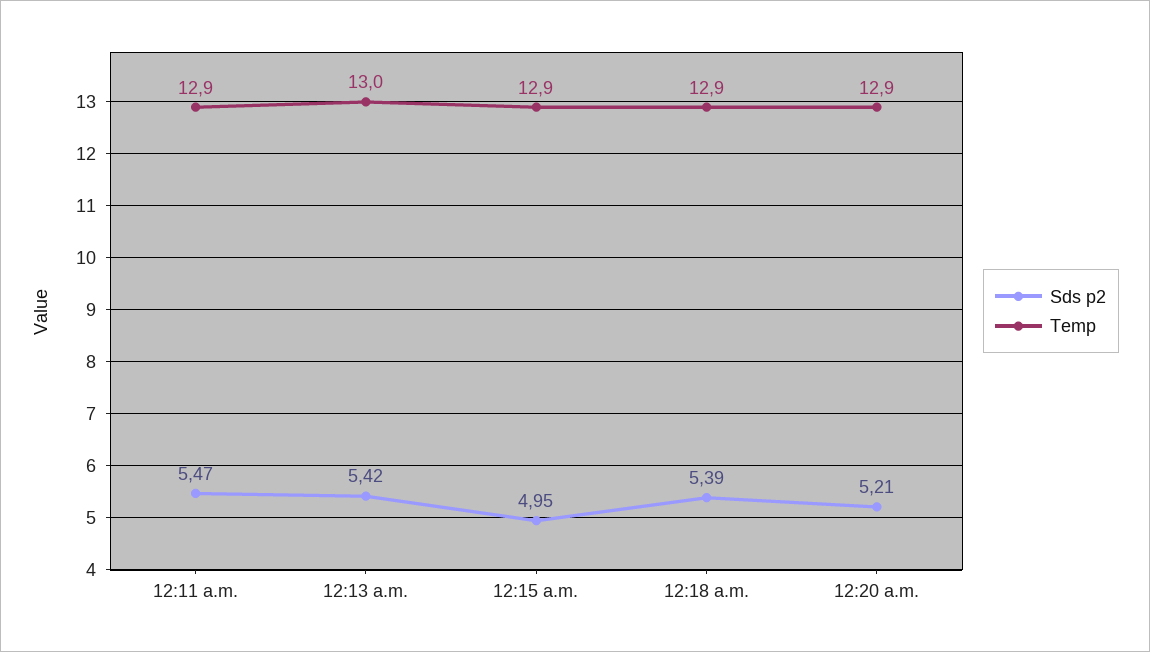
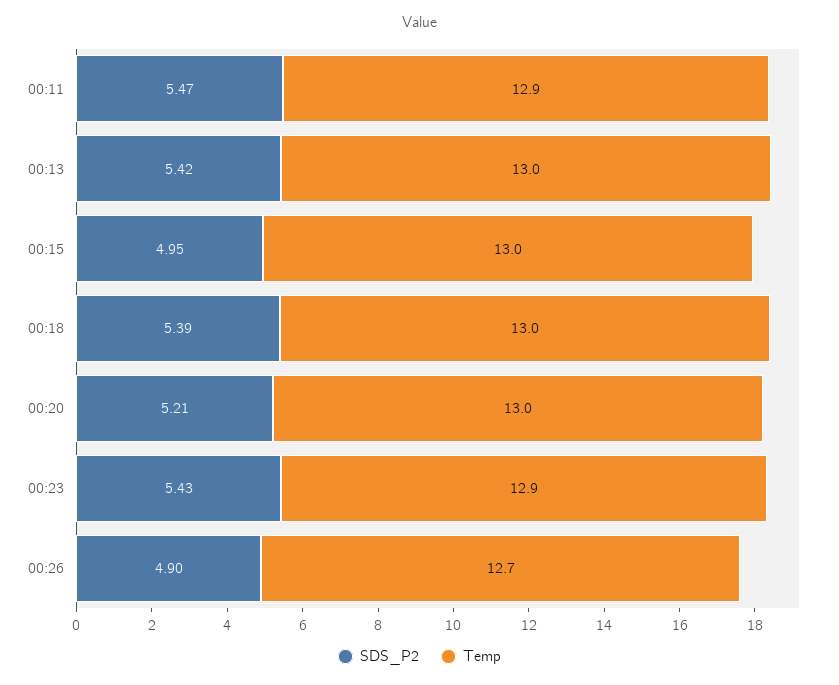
Temp, 12:15 a.m.: 12.9 -> 13
Temp, 12:18 a.m.: 12.9 -> 13
Temp, 12:20 a.m.: 12.9 -> 13
Sds p2, 00:23: none -> 5.43
Temp, 00:23: none -> 12.9
Sds p2, 00:26: none -> 4.9
Temp, 00:26: none -> 12.7

